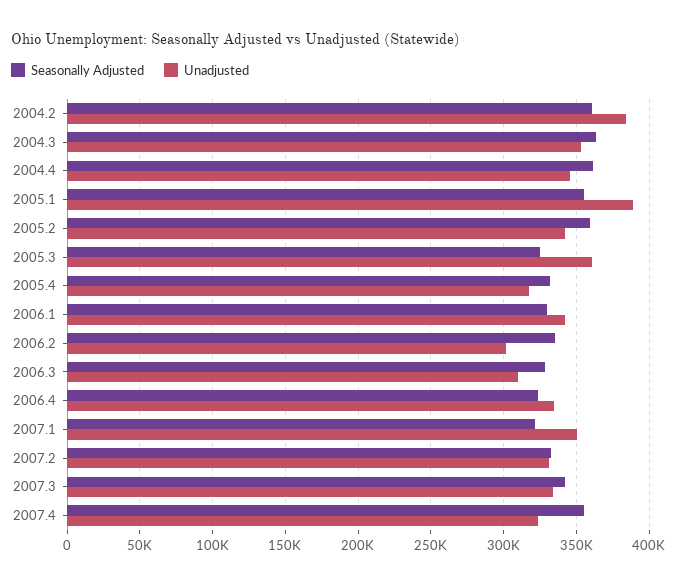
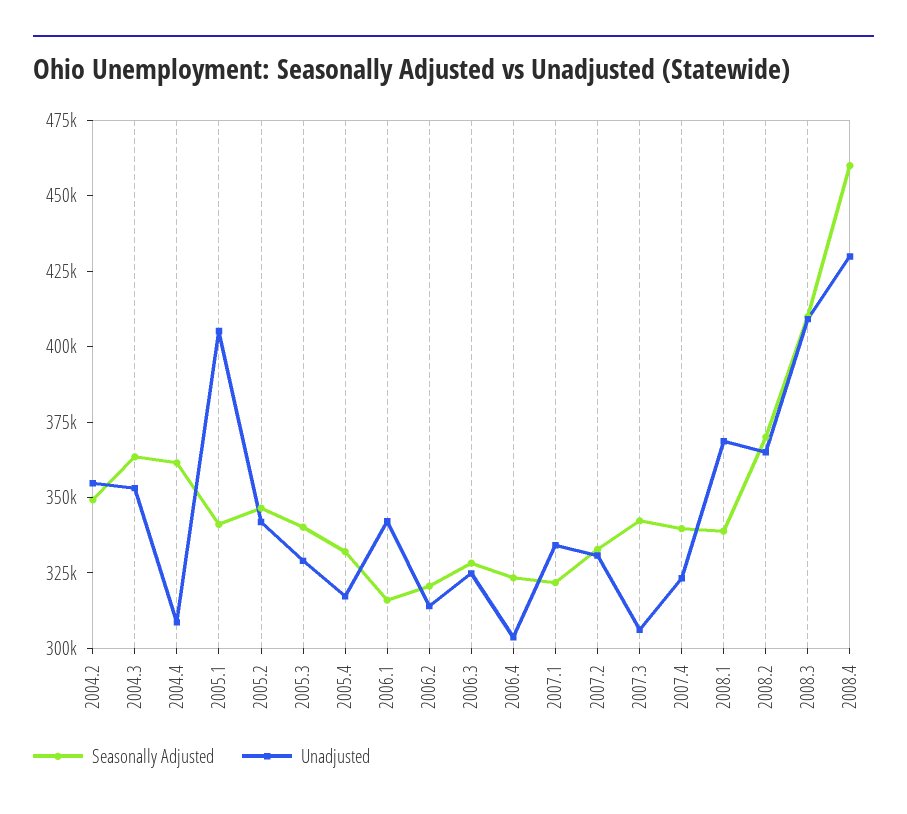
Seasonally Adjusted, 2004.2: 360000 -> 350000
Unadjusted, 2004.2: 385000 -> 355000
Unadjusted, 2004.4: 345000 -> 310000
Seasonally Adjusted, 2005.1: 355000 -> 340000
Unadjusted, 2005.1: 390000 -> 405000
Seasonally Adjusted, 2005.2: 360000 -> 345000
Seasonally Adjusted, 2005.3: 325000 -> 340000
Unadjusted, 2005.3: 360000 -> 330000
Seasonally Adjusted, 2006.1: 330000 -> 315000
Seasonally Adjusted, 2006.2: 335000 -> 320000
Unadjusted, 2006.2: 300000 -> 315000
Unadjusted, 2006.3: 310000 -> 325000
Unadjusted, 2006.4: 335000 -> 305000
Unadjusted, 2007.1: 350000 -> 335000
Unadjusted, 2007.3: 335000 -> 305000
Seasonally Adjusted, 2007.4: 355000 -> 340000
Seasonally Adjusted, 2008.1: none -> 340000
Unadjusted, 2008.1: none -> 370000
Seasonally Adjusted, 2008.2: none -> 370000
Unadjusted, 2008.2: none -> 365000
Seasonally Adjusted, 2008.3: none -> 410000
Unadjusted, 2008.3: none -> 410000
Seasonally Adjusted, 2008.4: none -> 460000
Unadjusted, 2008.4: none -> 430000

